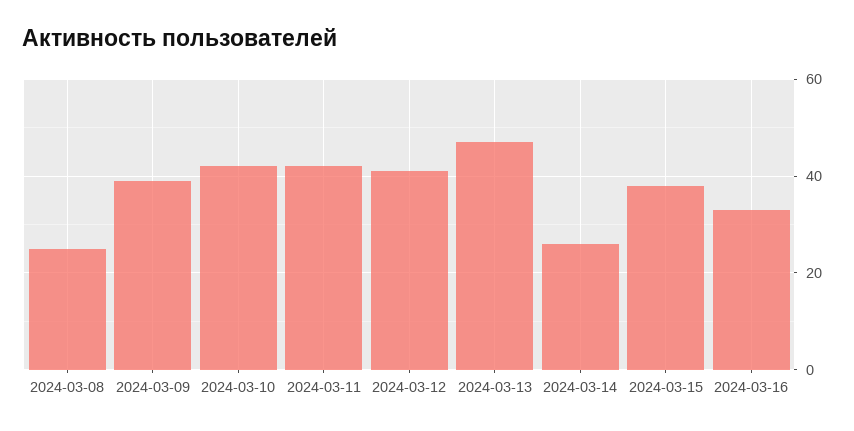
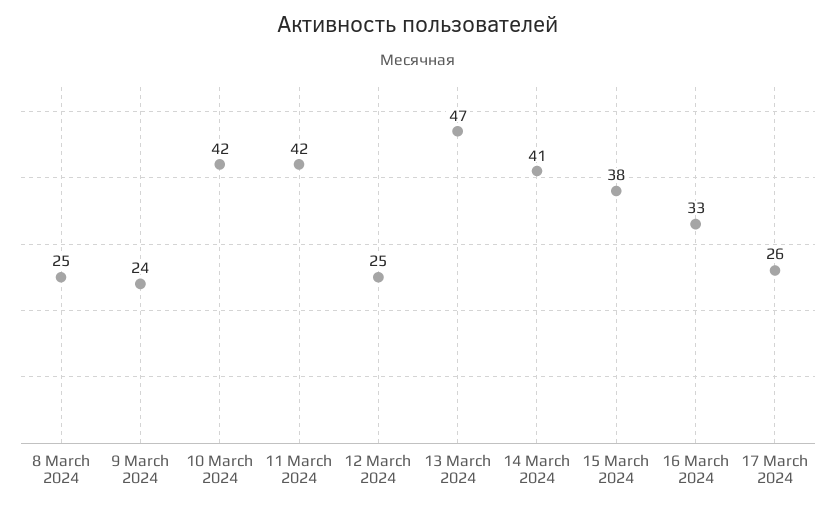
2024-03-09: 40 -> 24
2024-03-12: 40 -> 25
2024-03-14: 25 -> 41
17 March 2024: none -> 26

